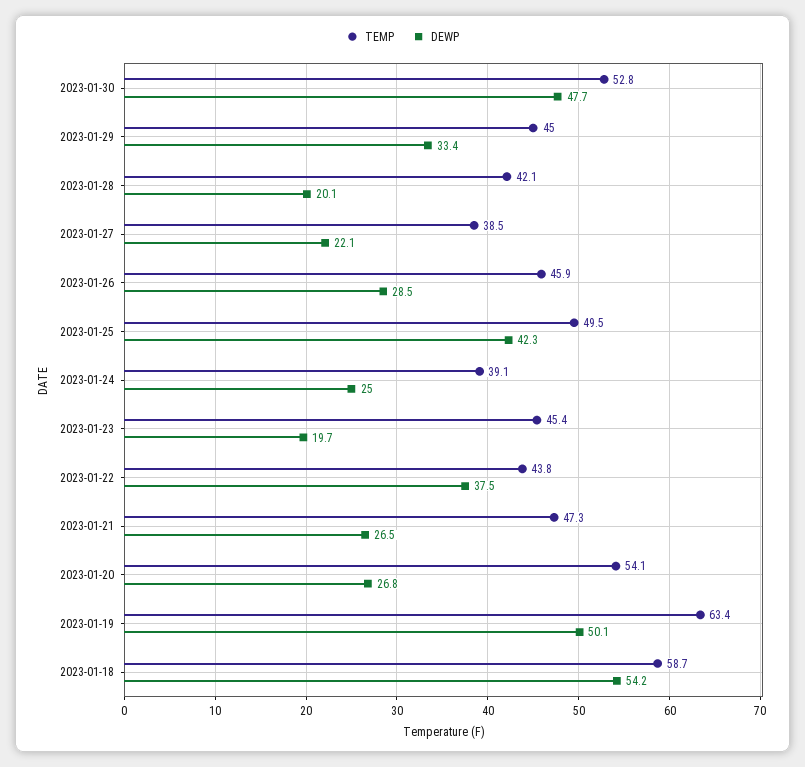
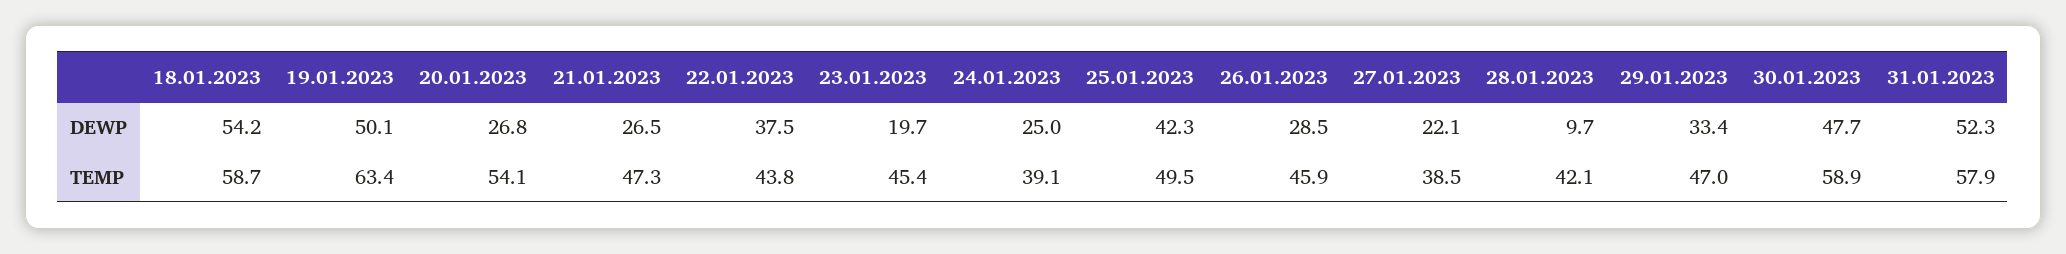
TEMP, 2023-01-30: 52.8 -> 58.9
TEMP, 2023-01-29: 45 -> 47
DEWP, 2023-01-28: 20.1 -> 9.7
DEWP, 31.01.2023: none -> 52.3
TEMP, 31.01.2023: none -> 57.9

